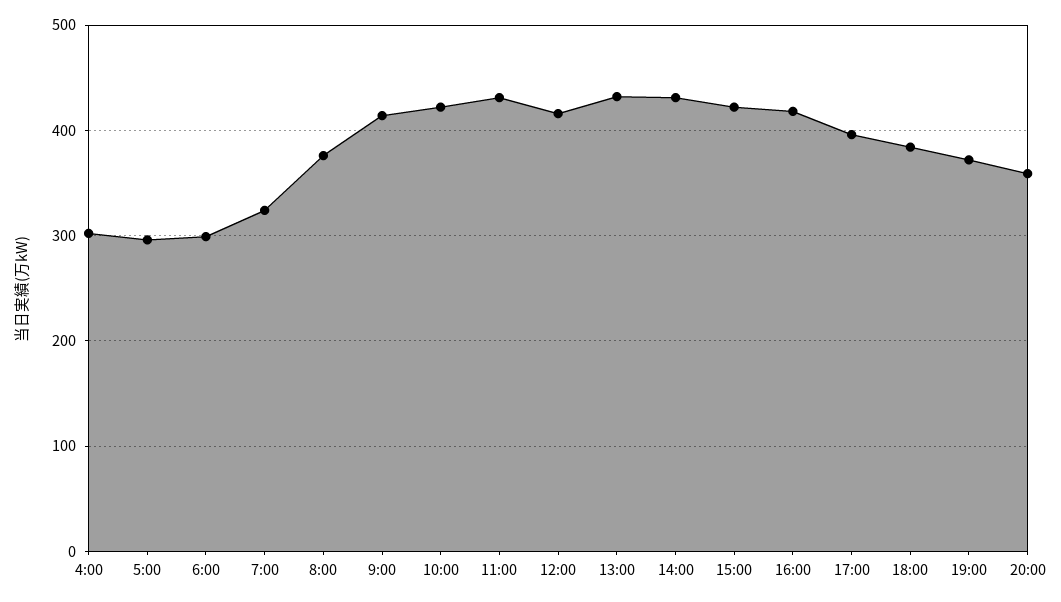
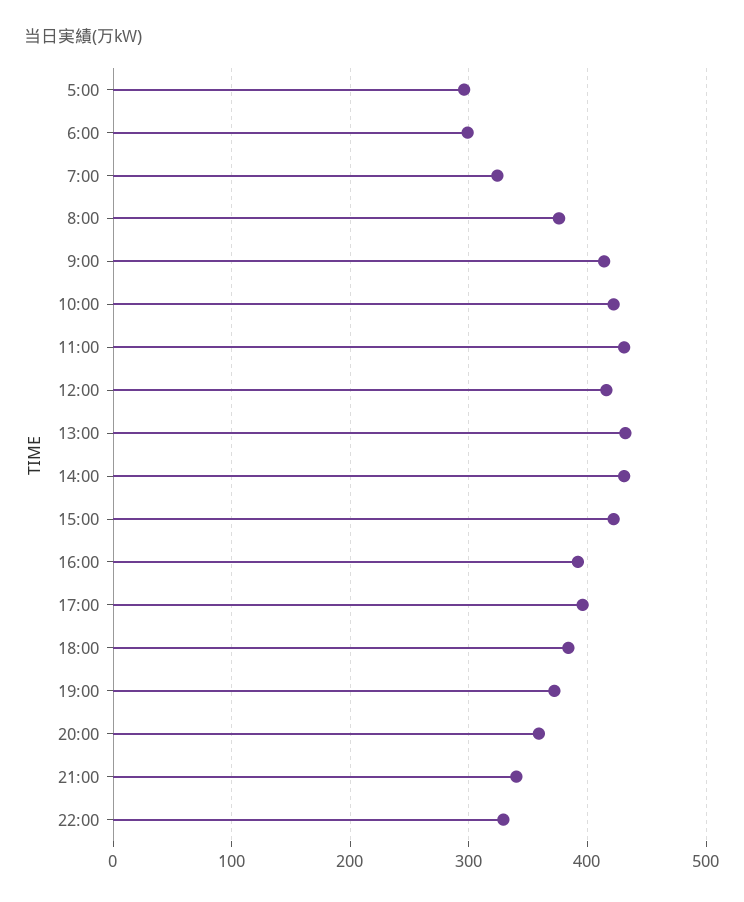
4:00: 300 -> none
16:00: 420 -> 390
21:00: none -> 340
22:00: none -> 330

